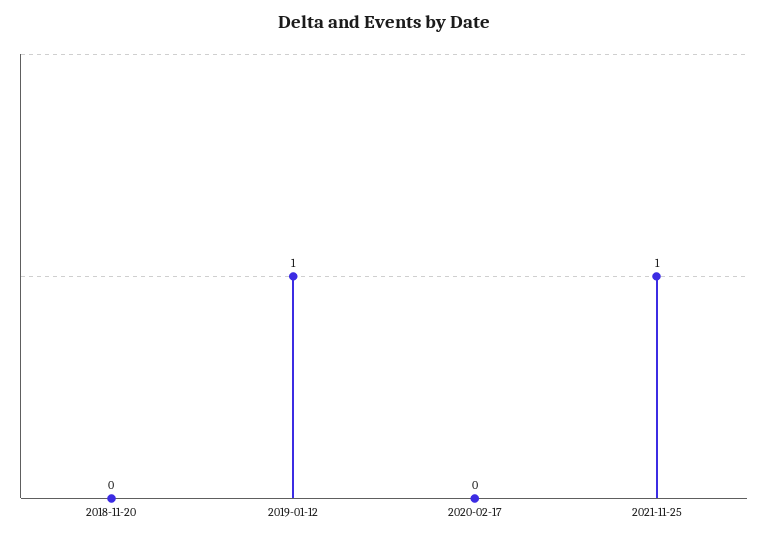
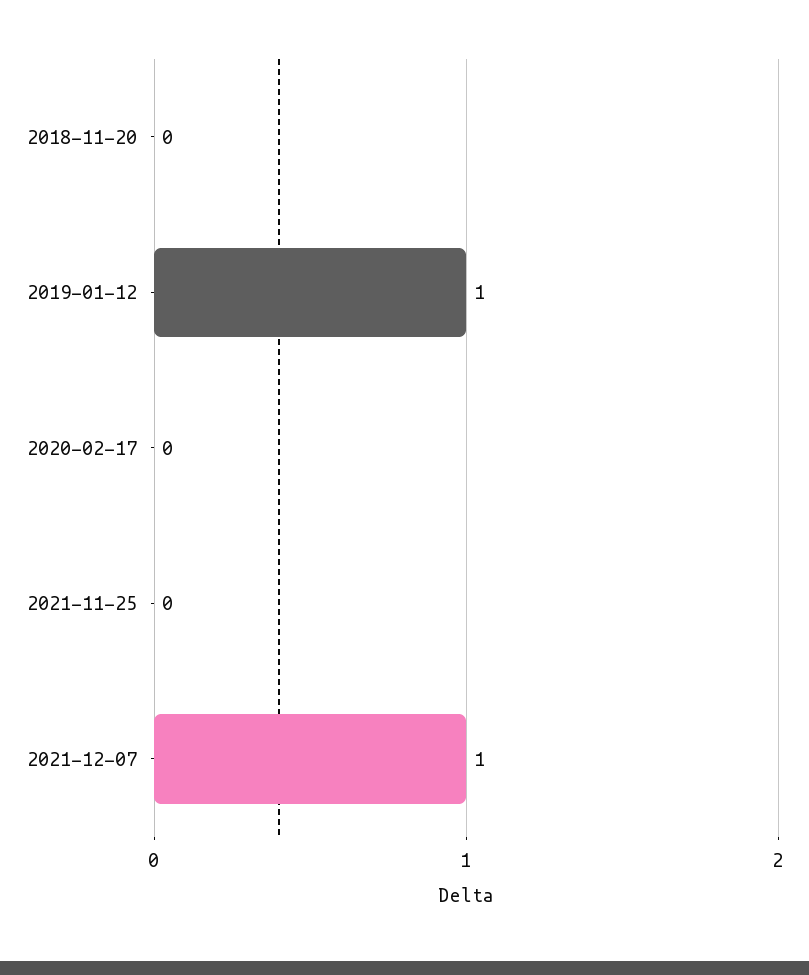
2021-11-25: 1 -> 0
2021-12-07: none -> 1

